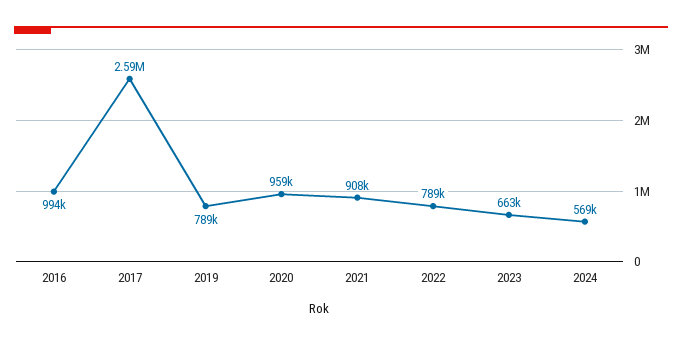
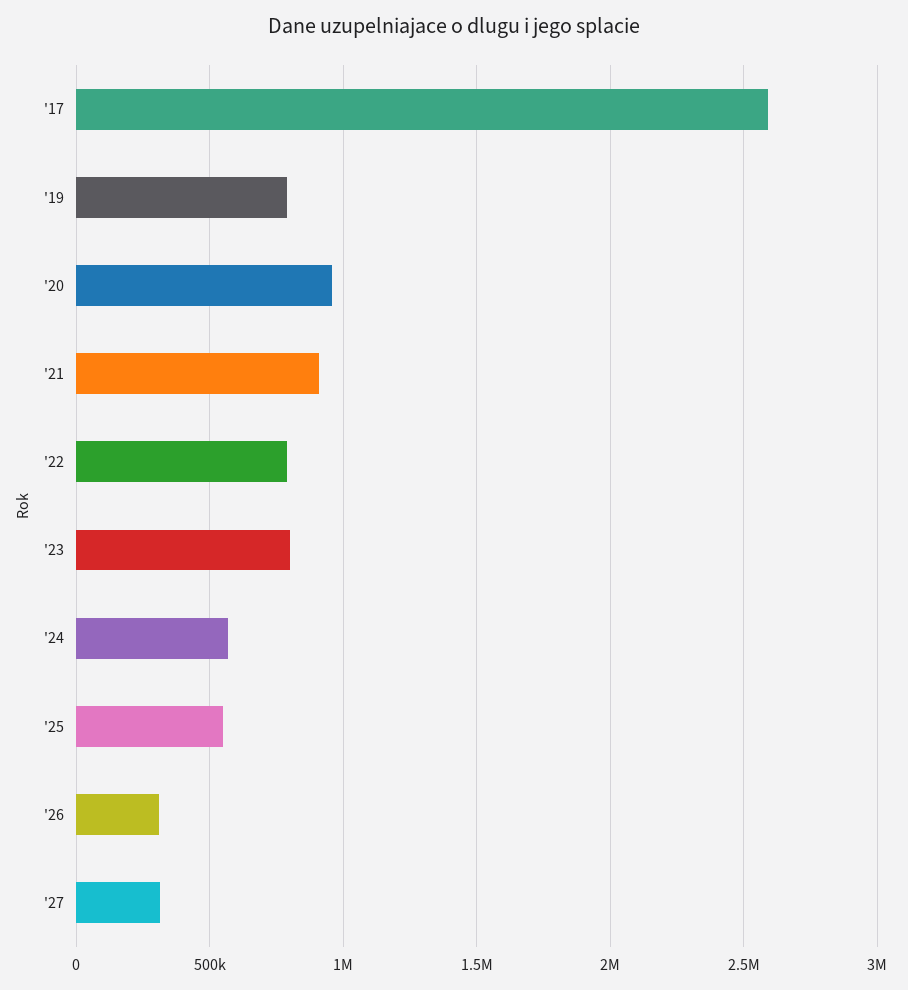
2016: 994000 -> none
2023: 663000 -> 800000
'25: none -> 550000
'26: none -> 300000
'27: none -> 300000

